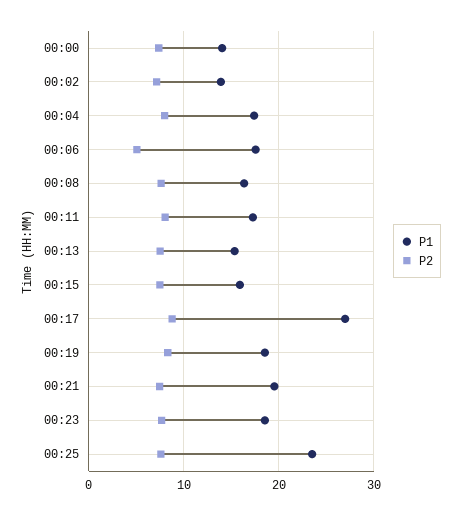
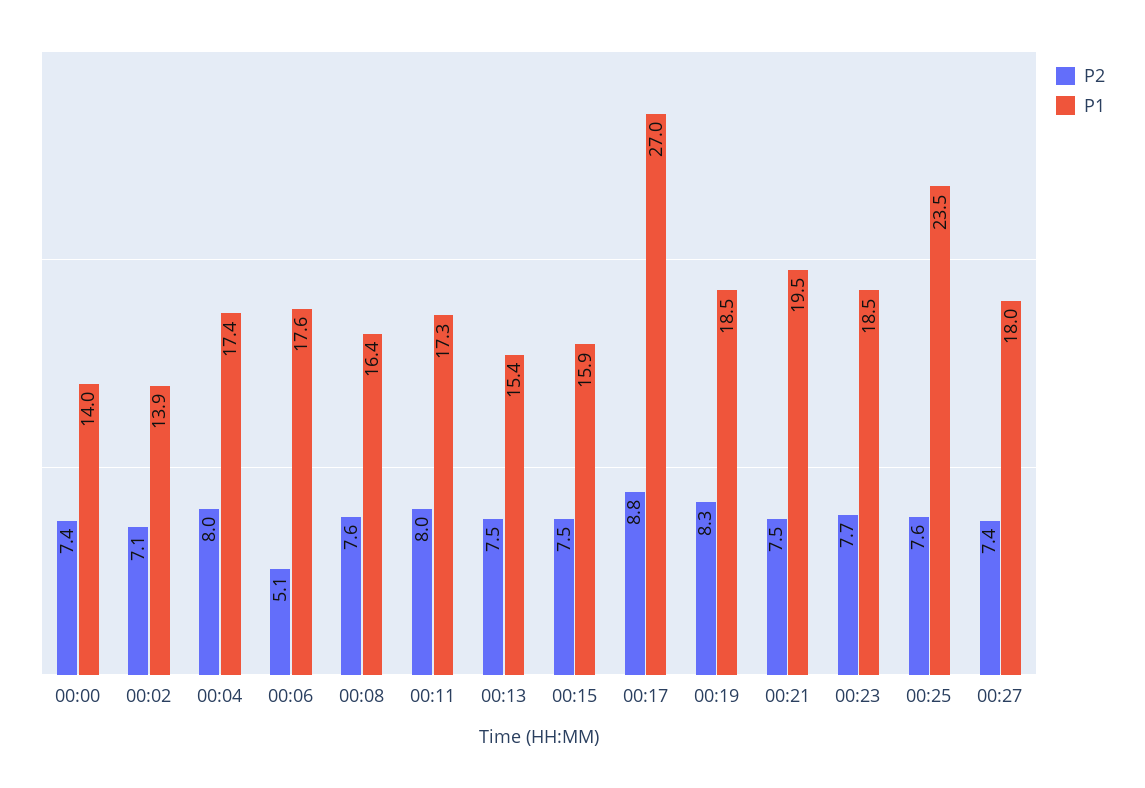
P2, 00:27: none -> 7.4
P1, 00:27: none -> 18

